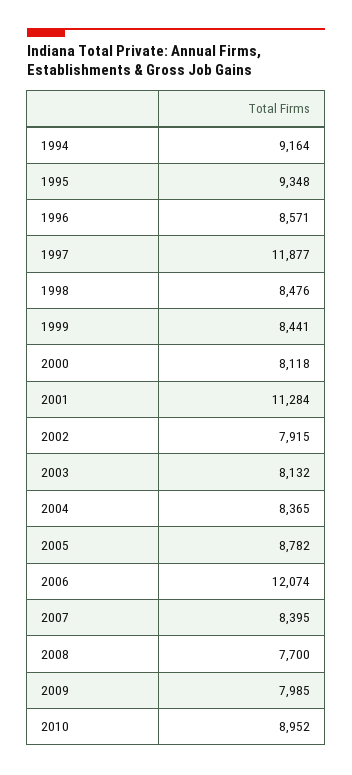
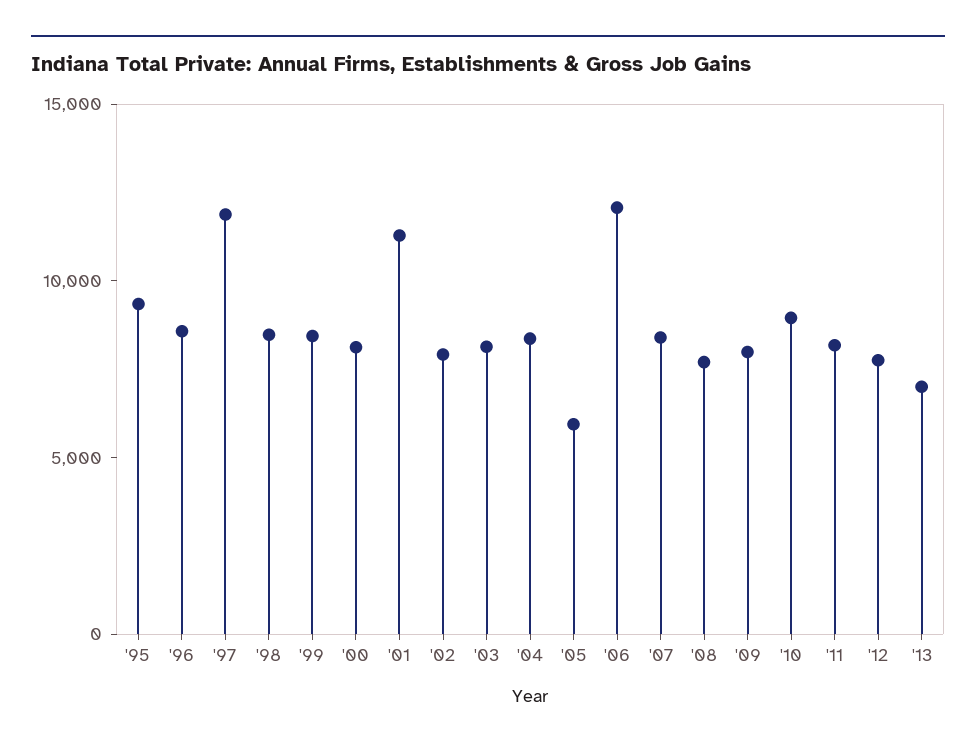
1994: 9164 -> none
2005: 8782 -> 6000
'11: none -> 8000
'12: none -> 8000
'13: none -> 7000

